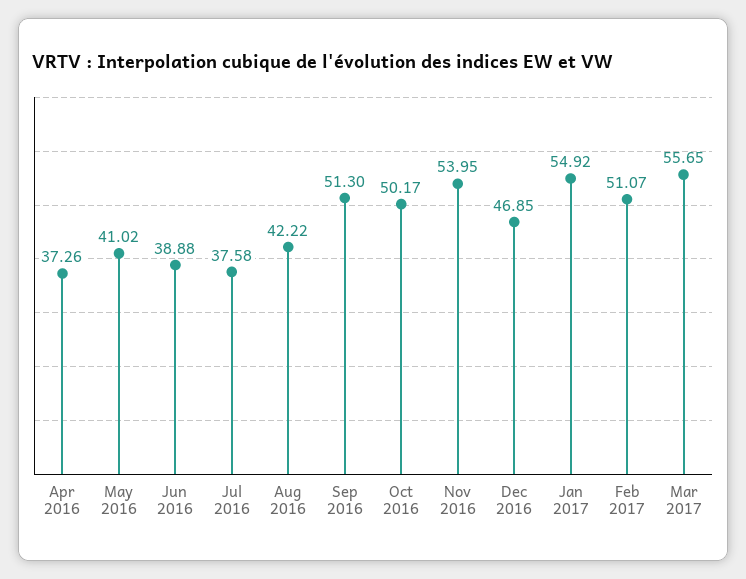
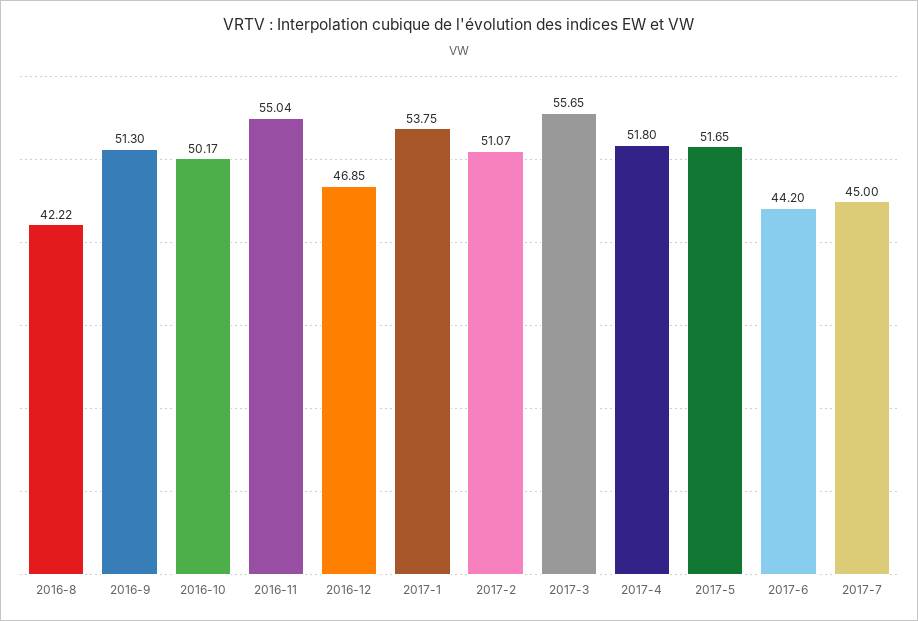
Apr 2016: 37.26 -> none
May 2016: 41.02 -> none
Jun 2016: 38.88 -> none
Jul 2016: 37.58 -> none
Nov 2016: 53.95 -> 55.04
Jan 2017: 54.92 -> 53.75
2017-4: none -> 51.8
2017-5: none -> 51.65
2017-6: none -> 44.2
2017-7: none -> 45

